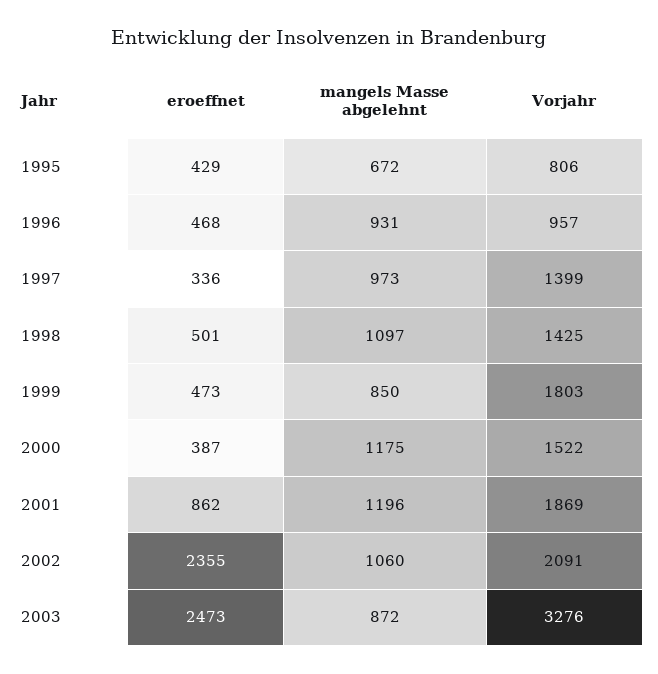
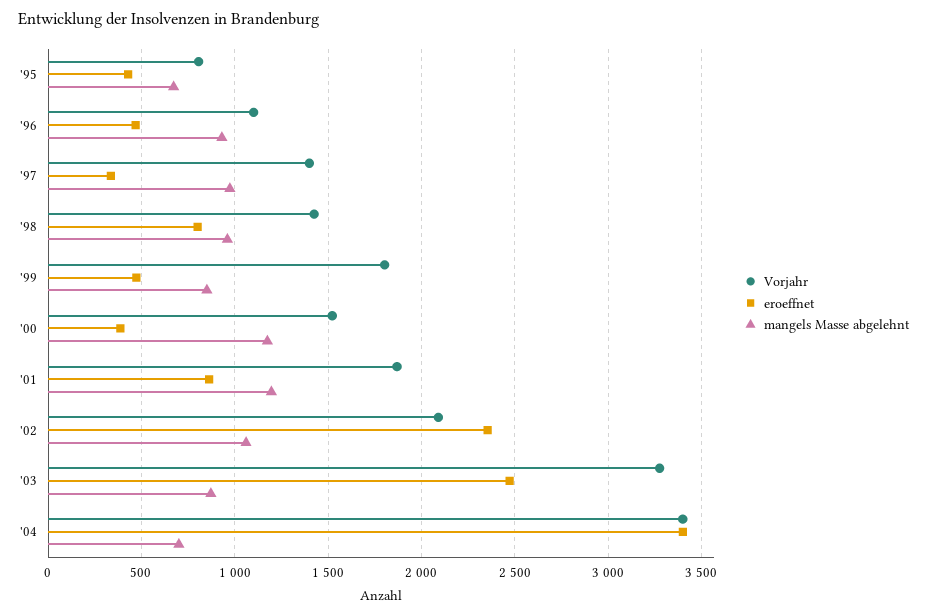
Vorjahr, 1996: 957 -> 1100
eroeffnet, 1998: 501 -> 800
mangels Masse abgelehnt, 1998: 1097 -> 950
Vorjahr, '04: none -> 3400
eroeffnet, '04: none -> 3400
mangels Masse abgelehnt, '04: none -> 700

